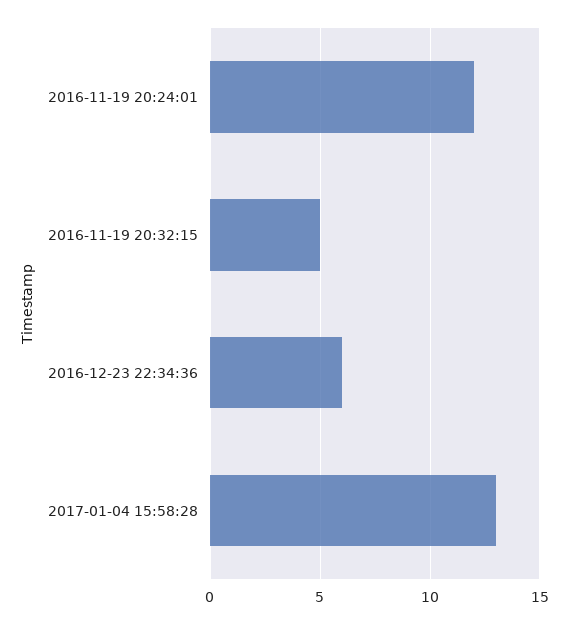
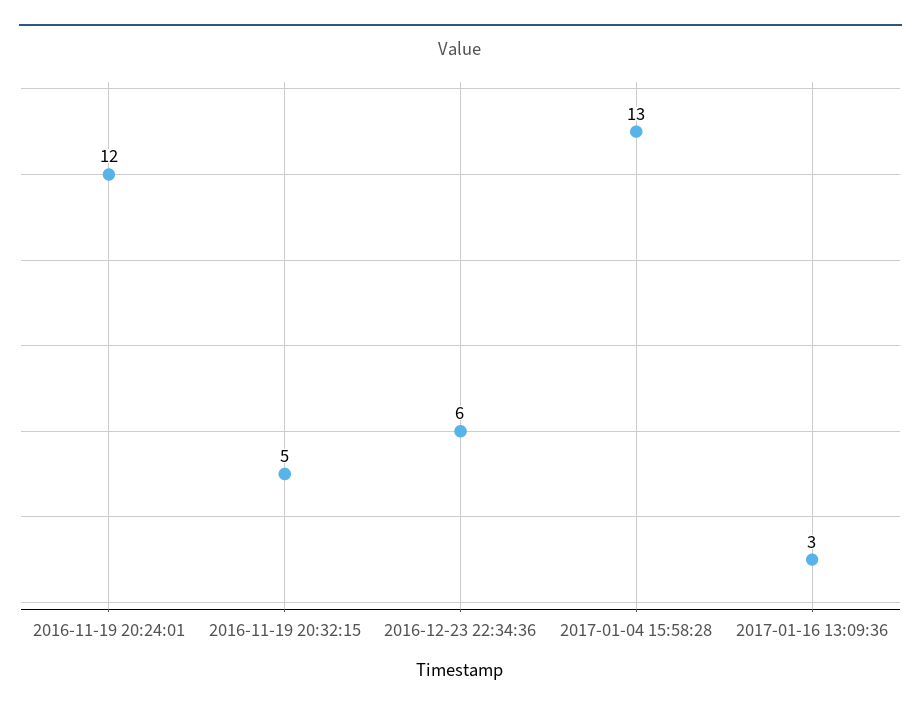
2017-01-16 13:09:36: none -> 3

